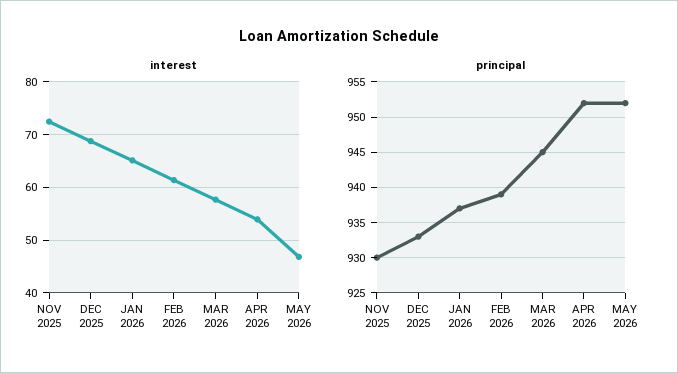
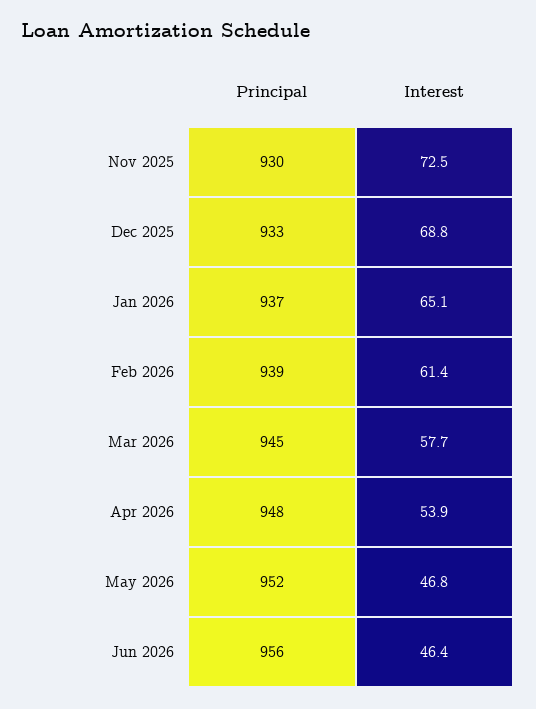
principal, APR 2026: 952 -> 948
principal, Jun 2026: none -> 956
interest, Jun 2026: none -> 46.4

